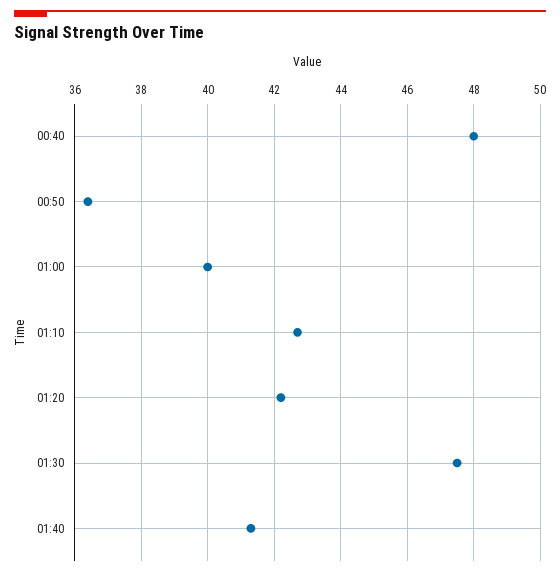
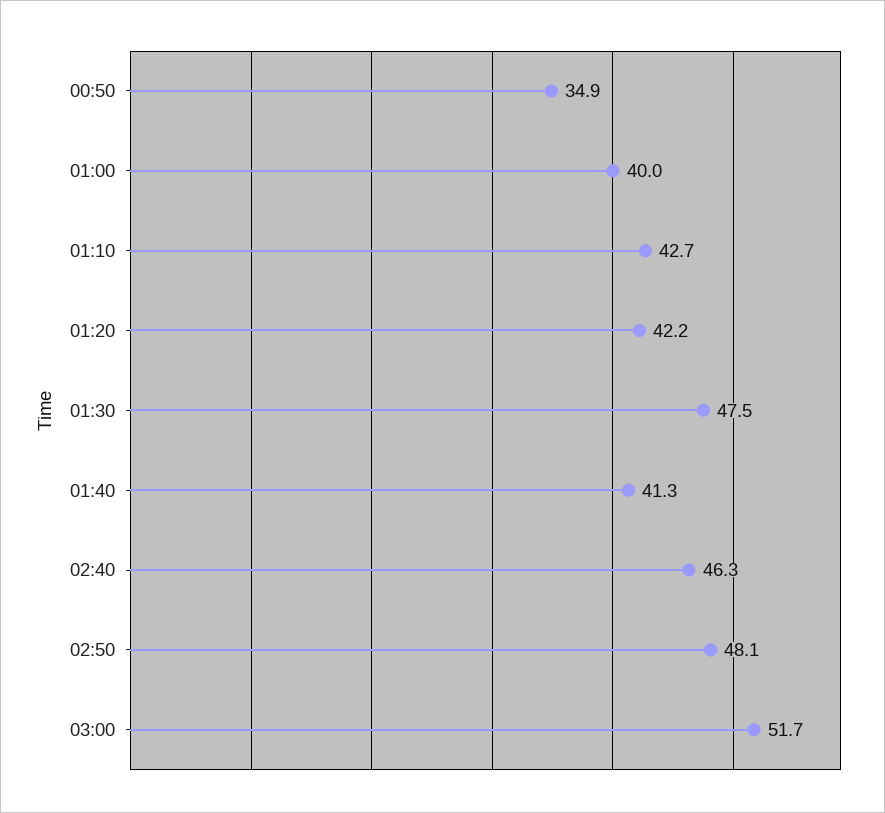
00:40: 48 -> none
00:50: 36.5 -> 34.9
02:40: none -> 46.3
02:50: none -> 48.1
03:00: none -> 51.7

